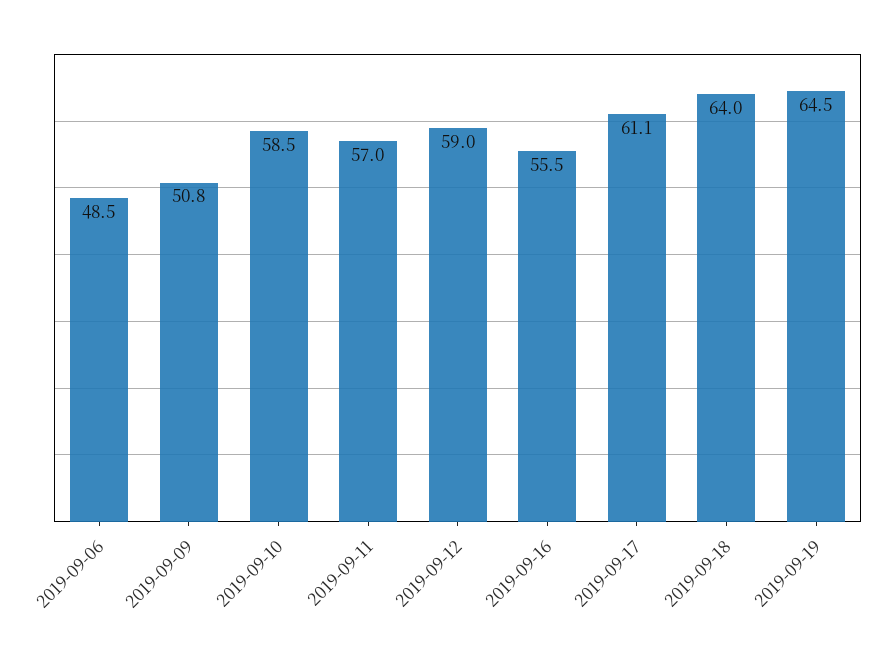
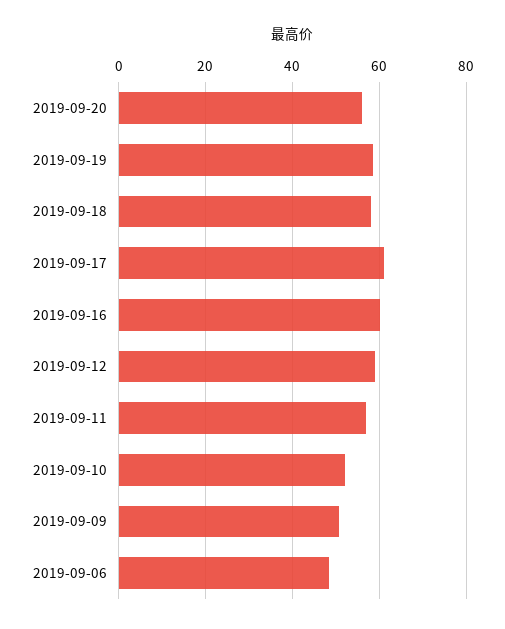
2019-09-10: 58.5 -> 52
2019-09-16: 55.5 -> 60
2019-09-18: 64 -> 58
2019-09-19: 64.5 -> 58
2019-09-20: none -> 56

